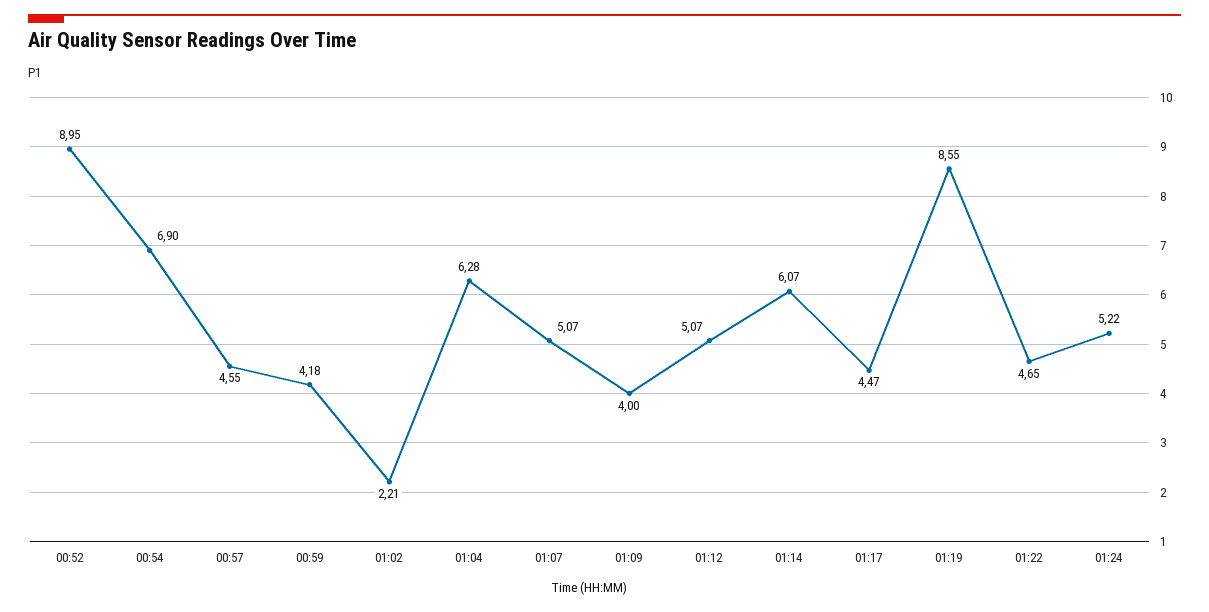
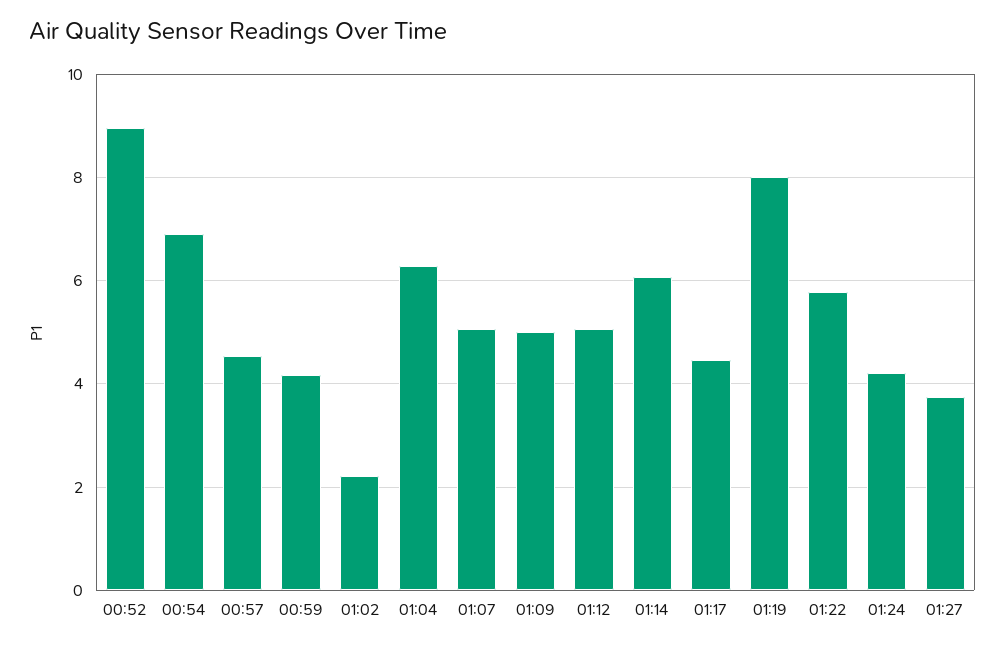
01:09: 4 -> 5
01:19: 8.55 -> 8
01:22: 4.65 -> 5.8
01:24: 5.22 -> 4.2
01:27: none -> 3.8

